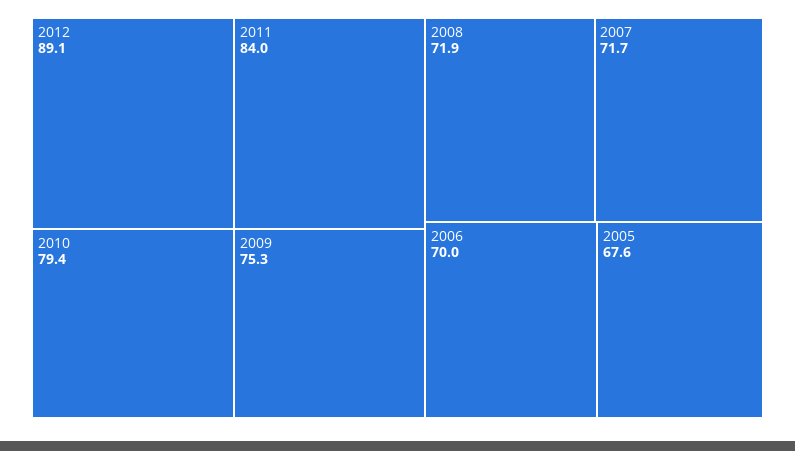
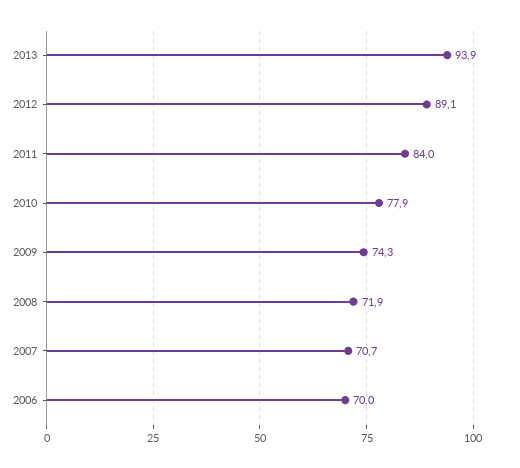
2010: 79.4 -> 77.9
2009: 75.3 -> 74.3
2007: 71.7 -> 70.7
2005: 67.6 -> none
2013: none -> 93.9

